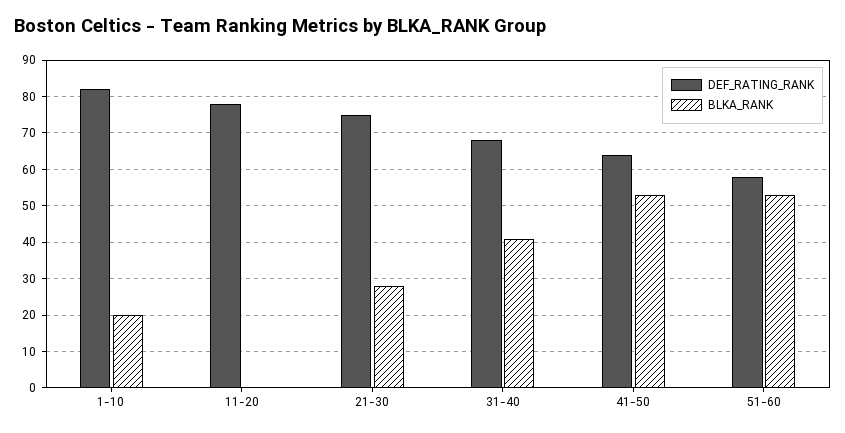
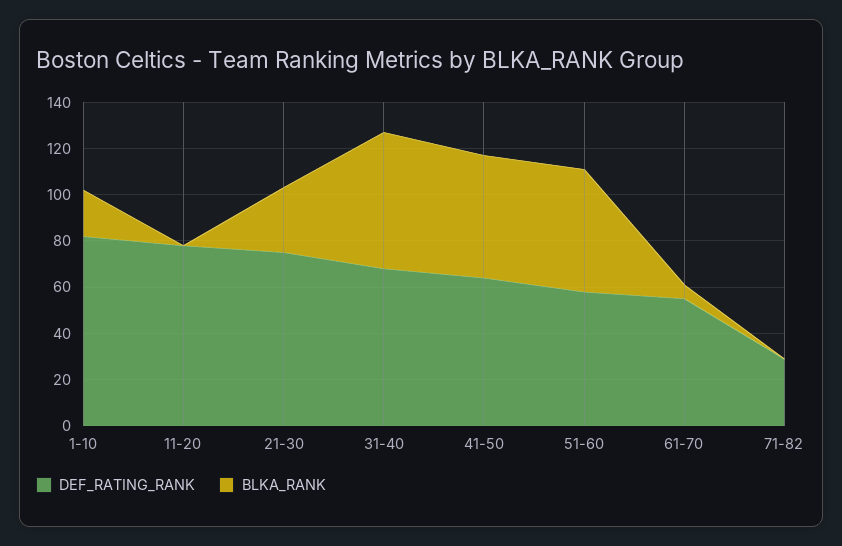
BLKA_RANK, 31-40: 40 -> 60
DEF_RATING_RANK, 61-70: none -> 55
BLKA_RANK, 61-70: none -> 5
DEF_RATING_RANK, 71-82: none -> 30
BLKA_RANK, 71-82: none -> 0

